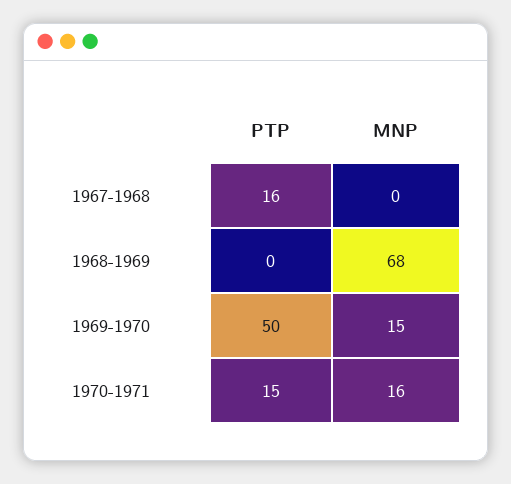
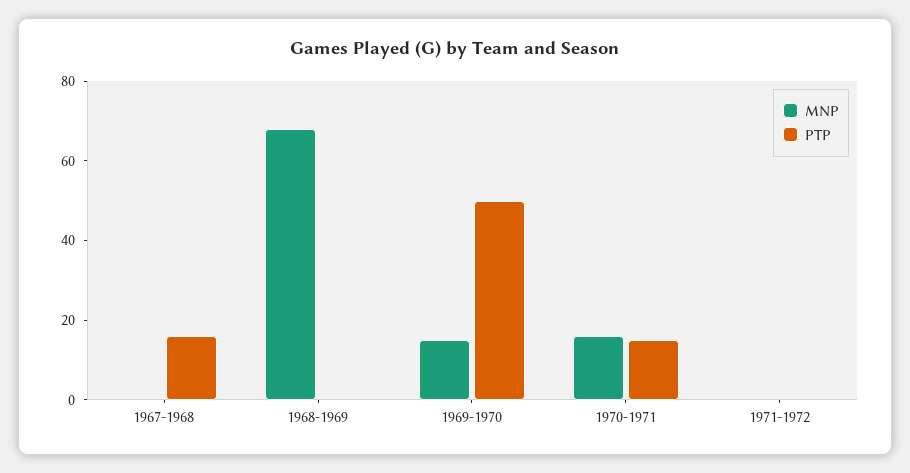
MNP, 1971-1972: none -> 0
PTP, 1971-1972: none -> 0

